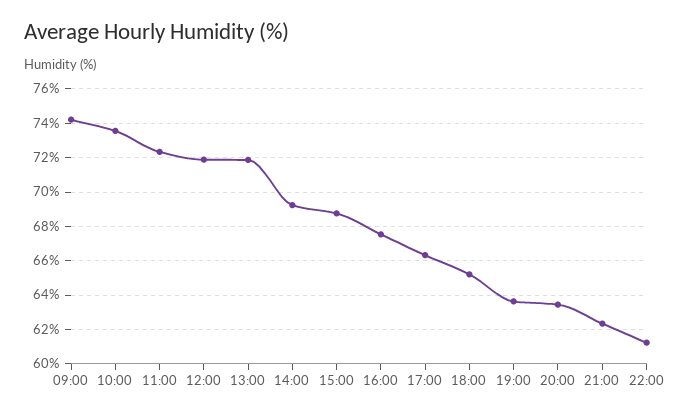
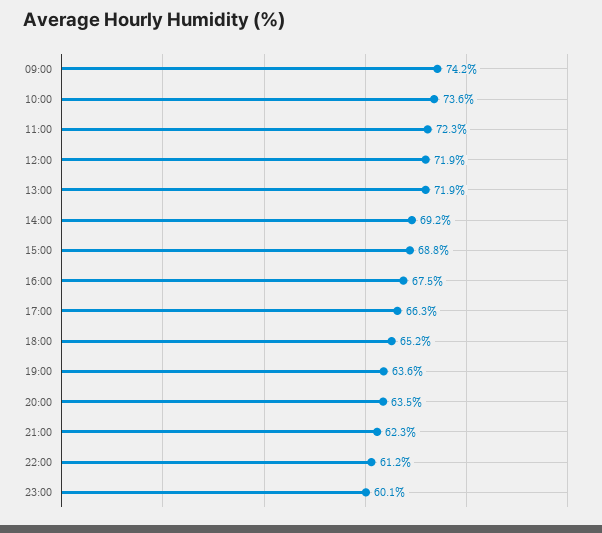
23:00: none -> 60.1

